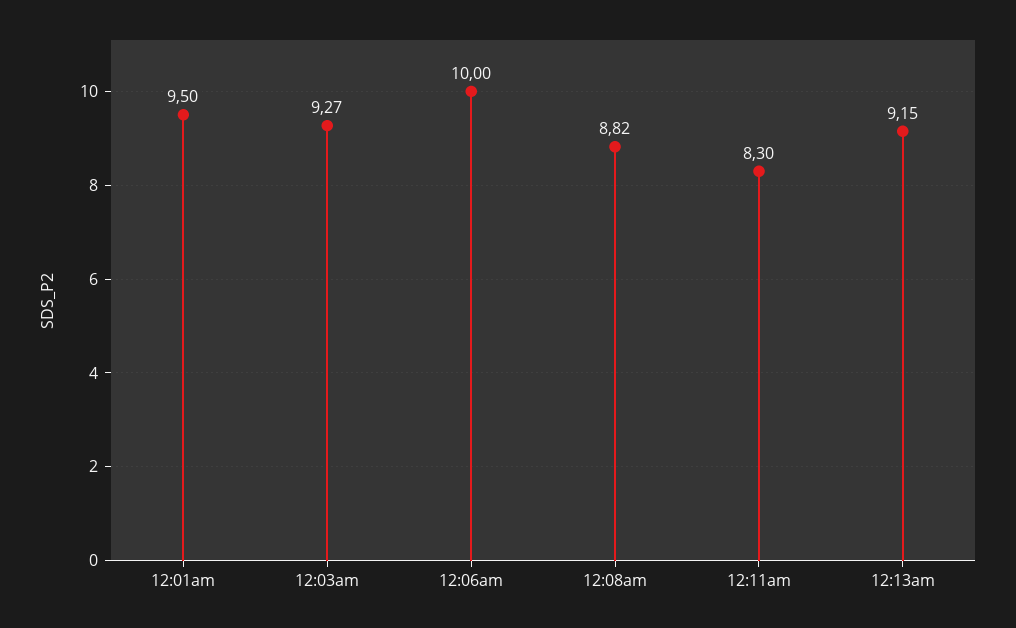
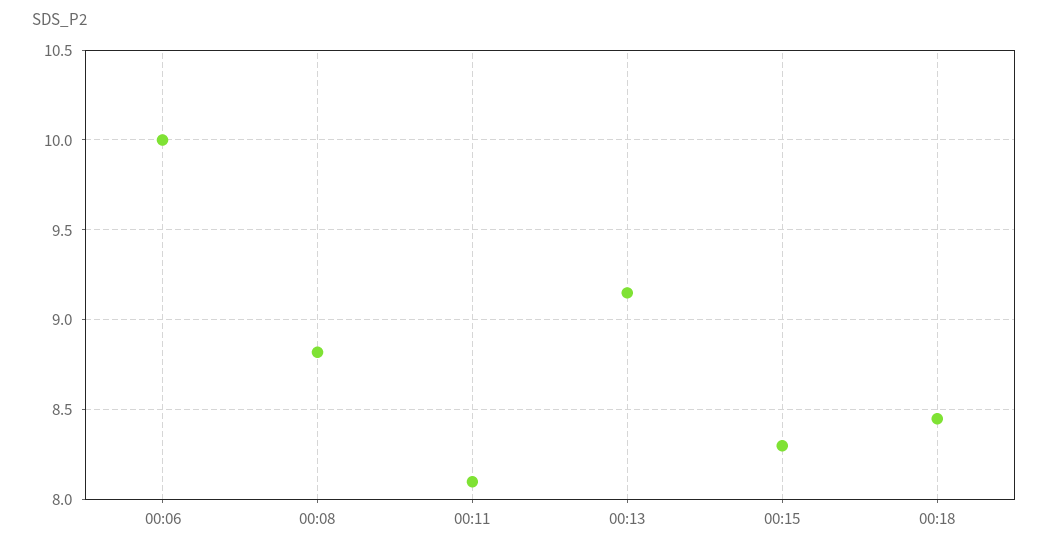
12:01am: 9.5 -> none
12:03am: 9.27 -> none
12:11am: 8.3 -> 8.1
00:15: none -> 8.3
00:18: none -> 8.45

